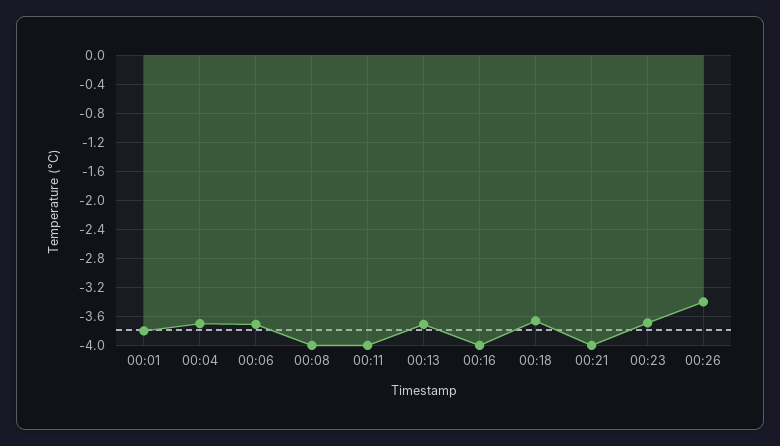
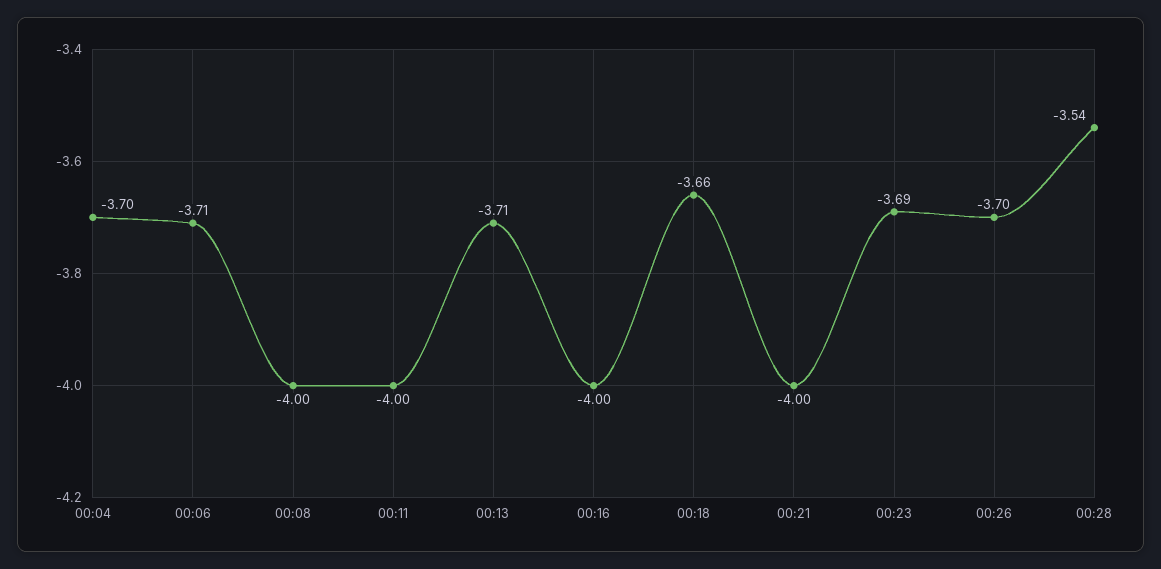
00:01: -3.8 -> none
00:26: -3.4 -> -3.7
00:28: none -> -3.54

